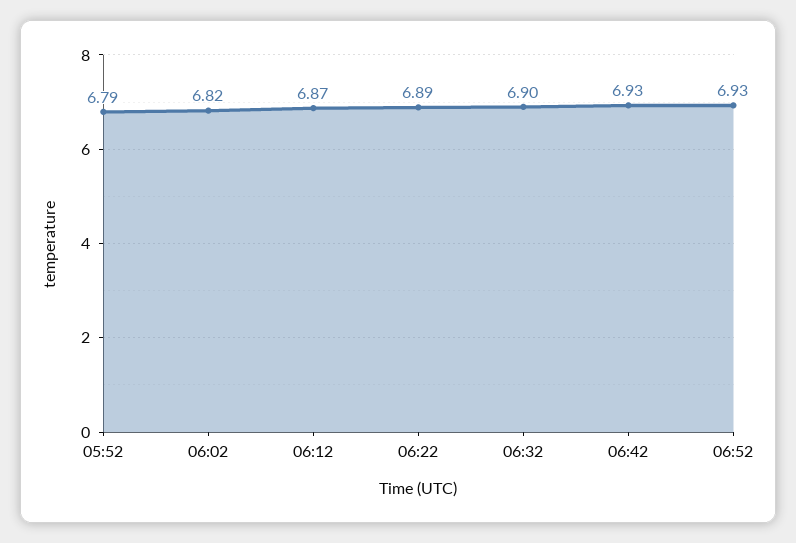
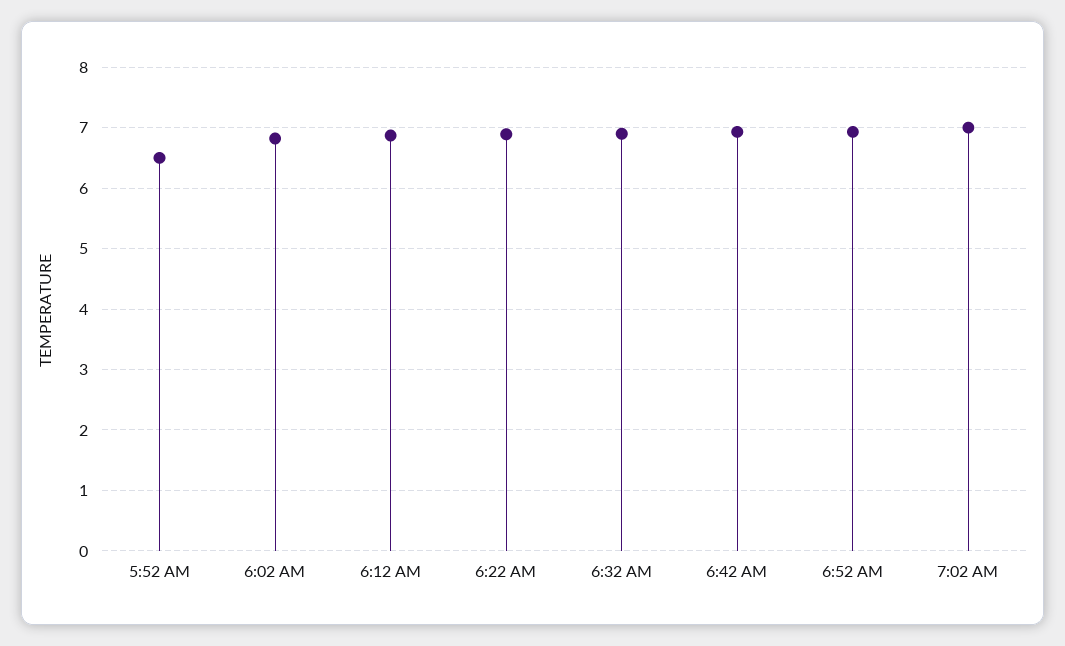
05:52: 6.79 -> 6.5
7:02 AM: none -> 7

